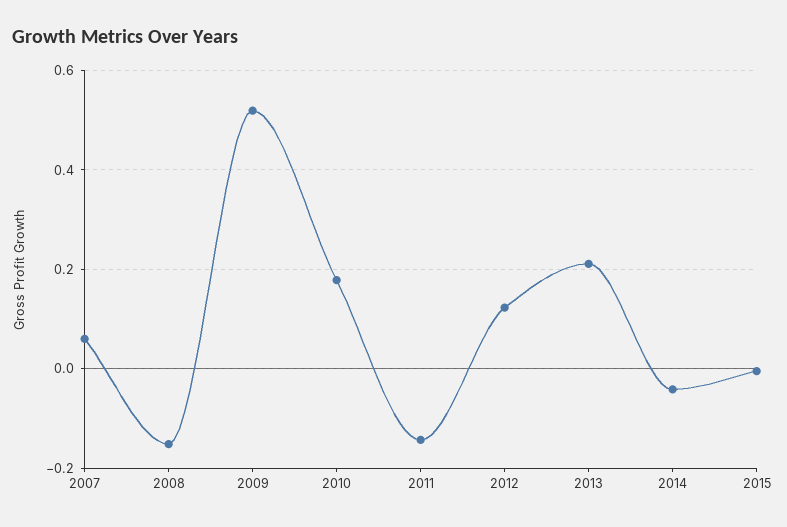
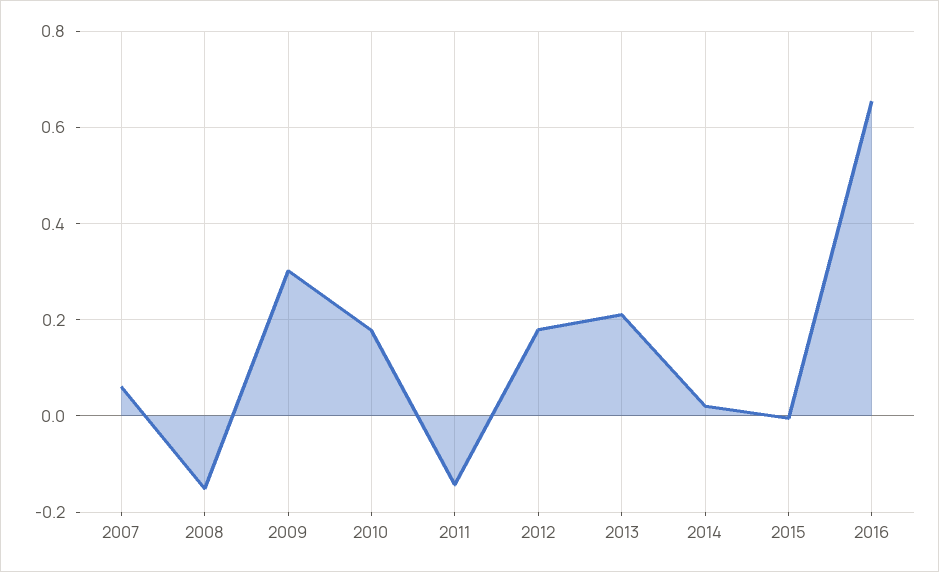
2009: 0.52 -> 0.3
2012: 0.12 -> 0.18
2014: -0.04 -> 0.02
2016: none -> 0.66

